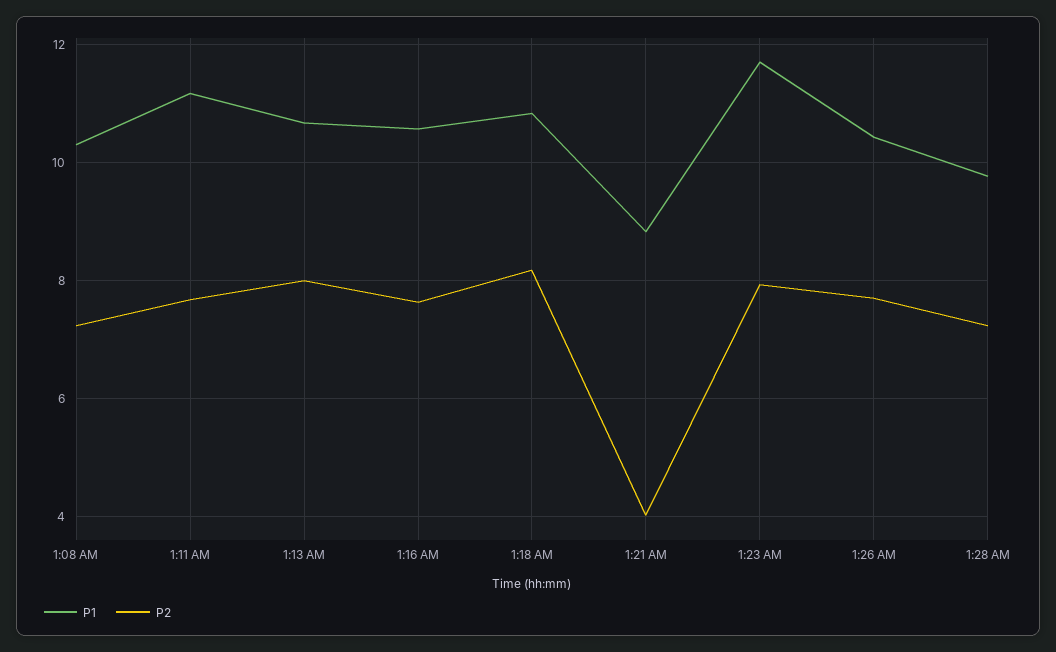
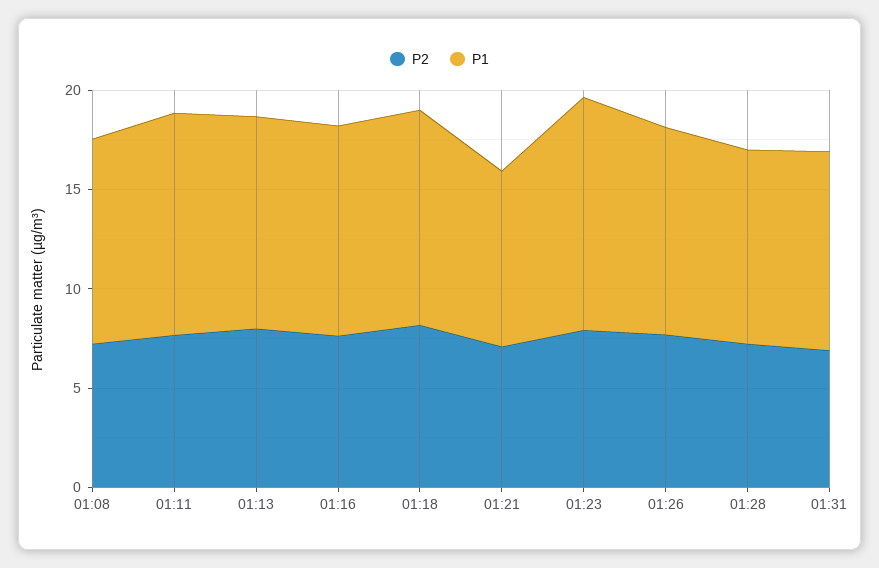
P2, 1:21 AM: 4 -> 7
P2, 01:31: none -> 7
P1, 01:31: none -> 10

